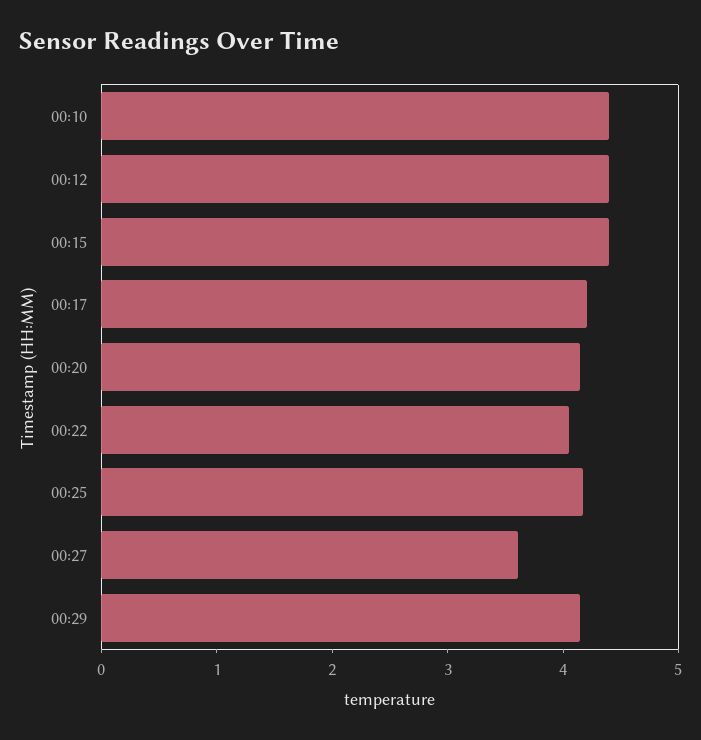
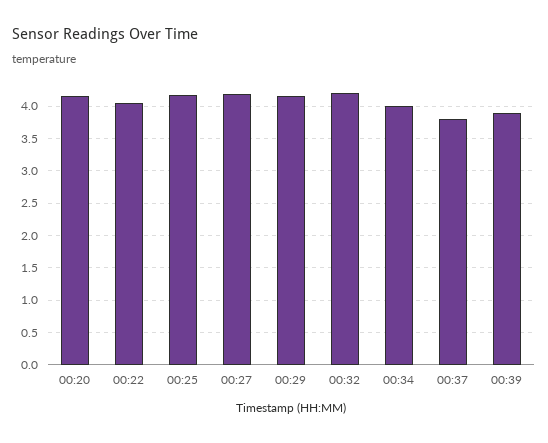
00:10: 4.4 -> none
00:12: 4.4 -> none
00:15: 4.4 -> none
00:17: 4.2 -> none
00:27: 3.6 -> 4.2
00:32: none -> 4.2
00:34: none -> 4
00:37: none -> 3.8
00:39: none -> 3.9

